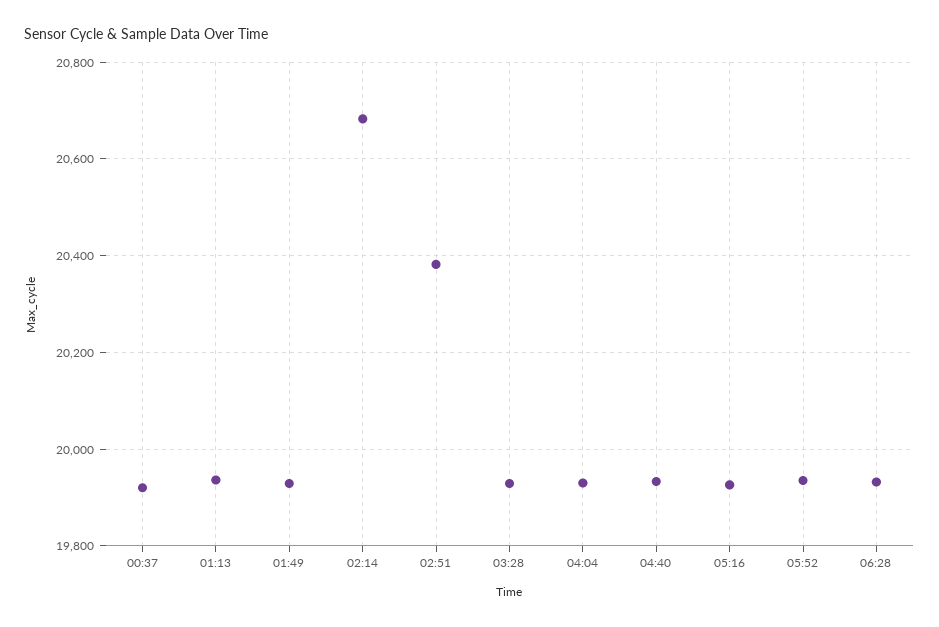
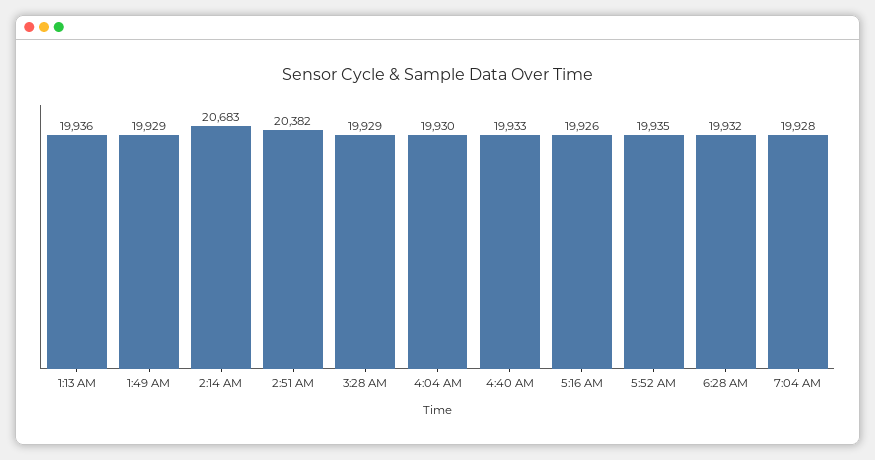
00:37: 19920 -> none
7:04 AM: none -> 19928

